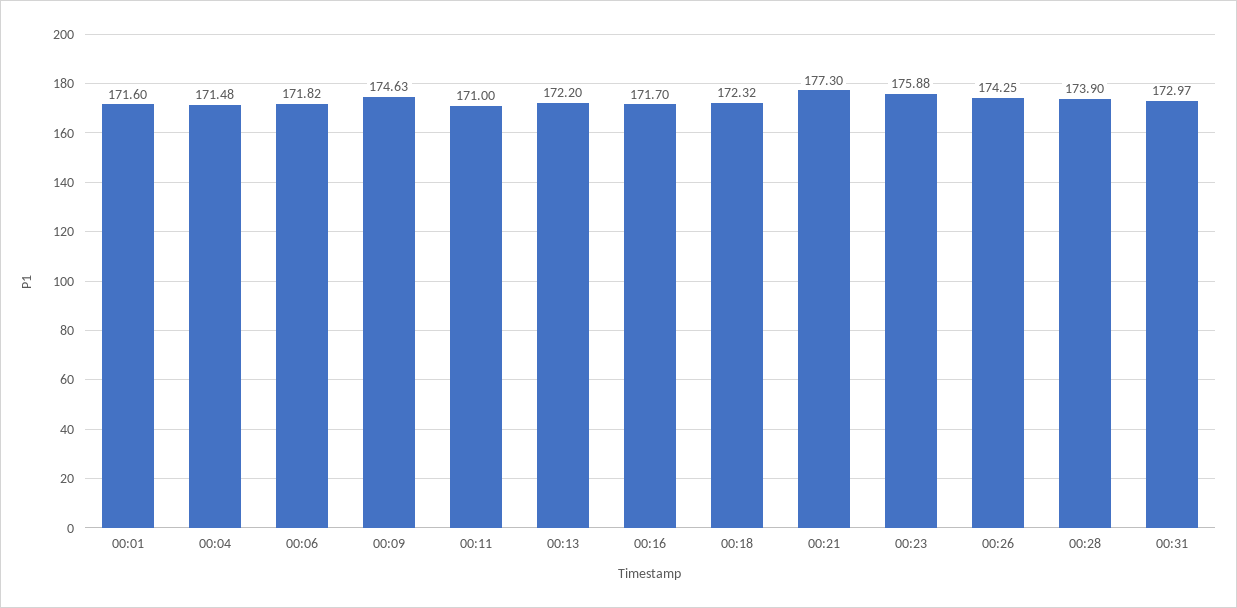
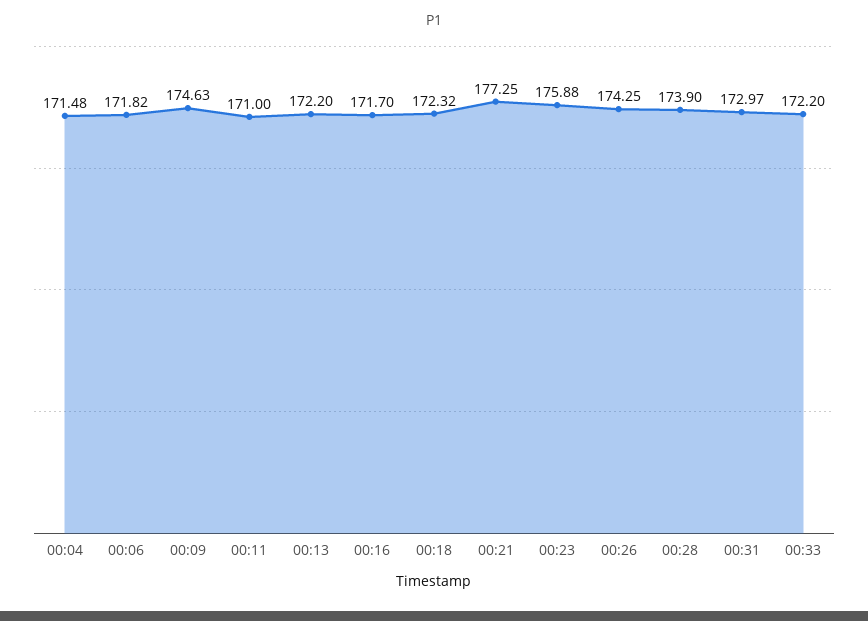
00:01: 171.6 -> none
00:21: 177.3 -> 177.25
00:33: none -> 172.2

